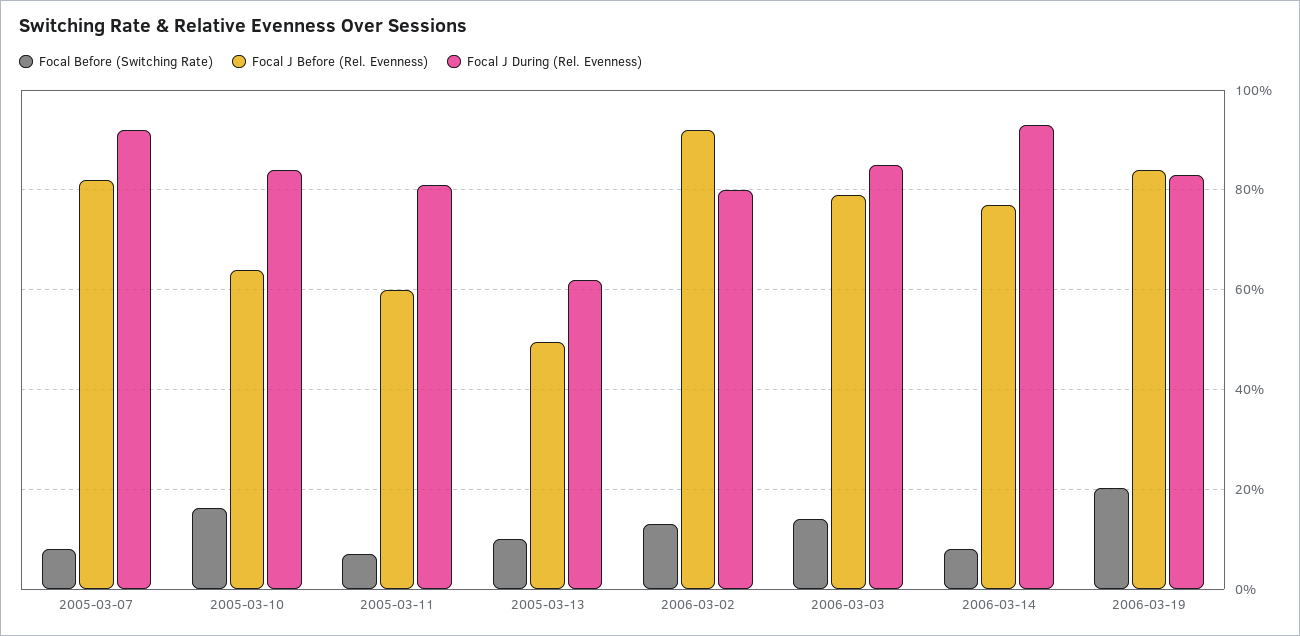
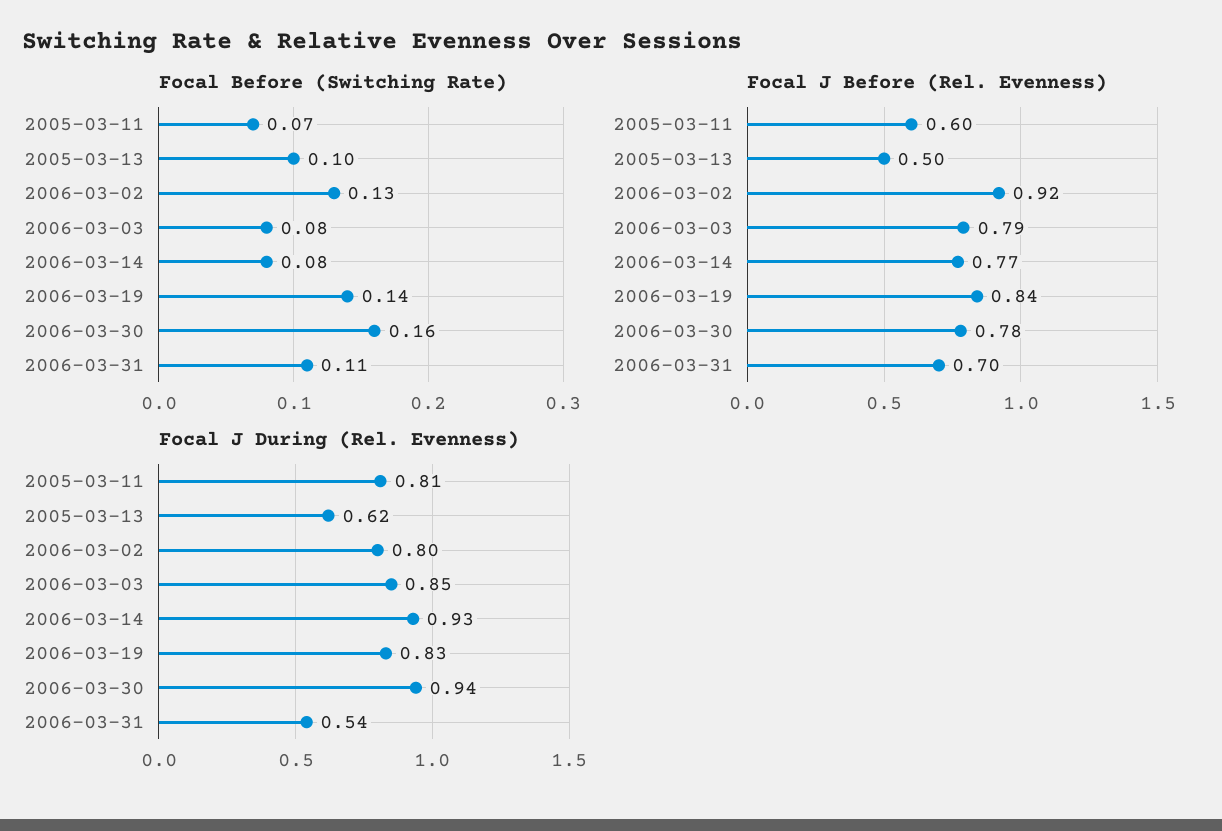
Focal Before (Switching Rate), 2005-03-07: 0.08 -> none
Focal J Before (Rel. Evenness), 2005-03-07: 0.82 -> none
Focal J During (Rel. Evenness), 2005-03-07: 0.92 -> none
Focal Before (Switching Rate), 2005-03-10: 0.16 -> none
Focal J Before (Rel. Evenness), 2005-03-10: 0.64 -> none
Focal J During (Rel. Evenness), 2005-03-10: 0.84 -> none
Focal Before (Switching Rate), 2006-03-03: 0.14 -> 0.08
Focal Before (Switching Rate), 2006-03-19: 0.2 -> 0.14
Focal Before (Switching Rate), 2006-03-30: none -> 0.16
Focal Before (Switching Rate), 2006-03-31: none -> 0.11
Focal J Before (Rel. Evenness), 2006-03-30: none -> 0.78
Focal J Before (Rel. Evenness), 2006-03-31: none -> 0.7
Focal J During (Rel. Evenness), 2006-03-30: none -> 0.94
Focal J During (Rel. Evenness), 2006-03-31: none -> 0.54

